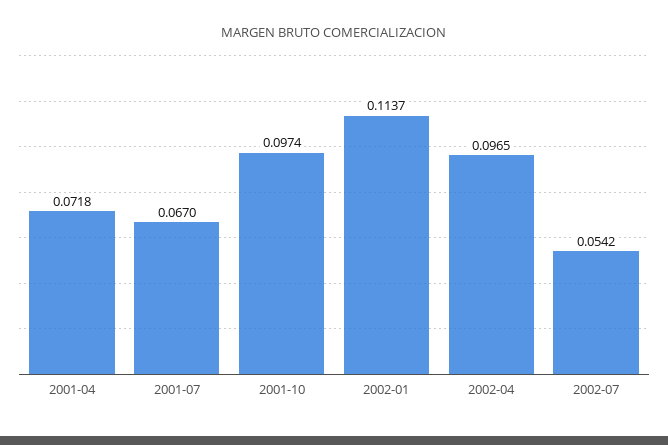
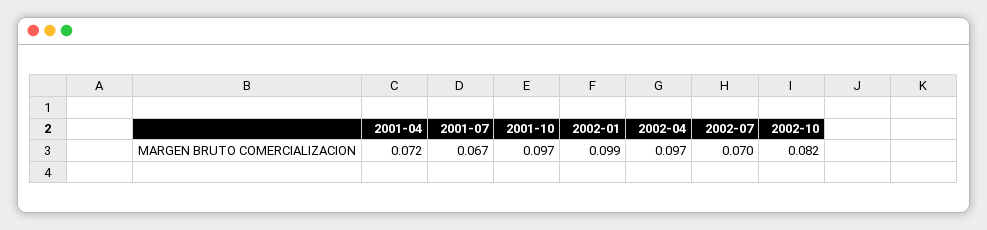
2002-01: 0.1137 -> 0.099
2002-07: 0.0542 -> 0.07
2002-10: none -> 0.082

